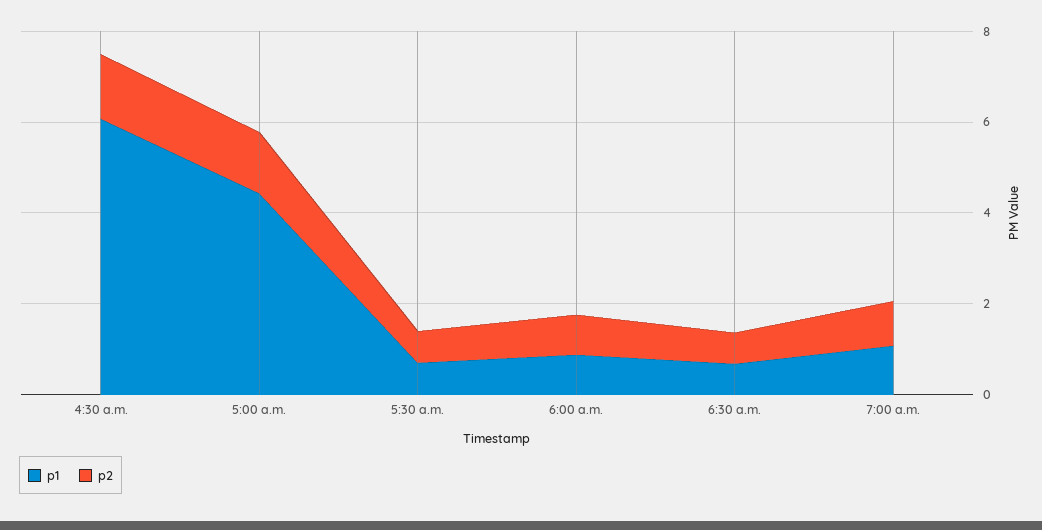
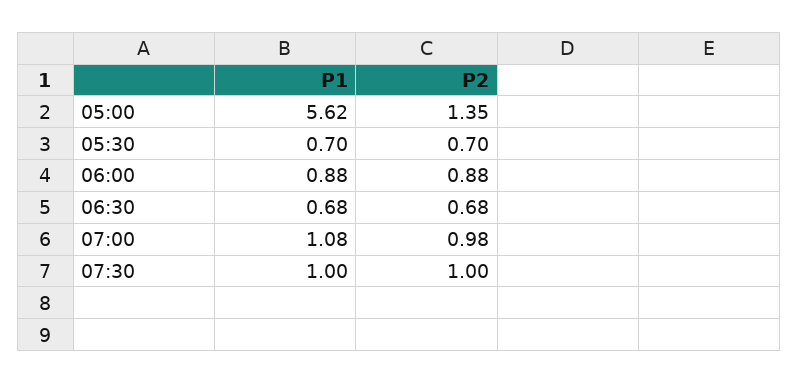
p1, 4:30 a.m.: 6 -> none
p2, 4:30 a.m.: 1.5 -> none
p1, 5:00 a.m.: 4.5 -> 5.62
p1, 07:30: none -> 1
p2, 07:30: none -> 1

